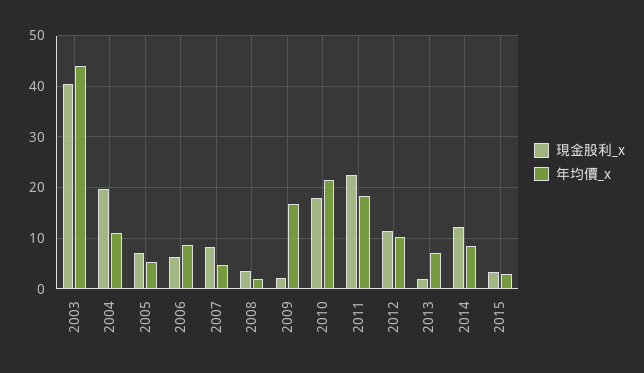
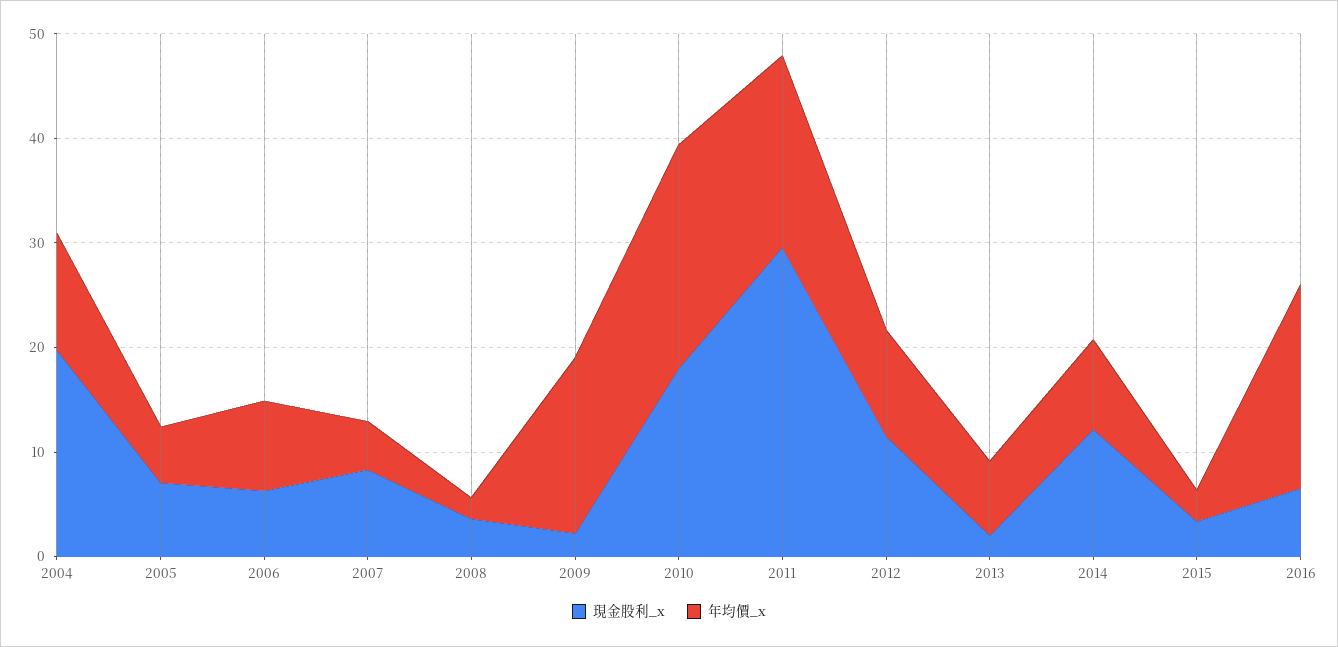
現金股利_x, 2003: 40 -> none
年均價_x, 2003: 44 -> none
現金股利_x, 2011: 22 -> 30
現金股利_x, 2016: none -> 6
年均價_x, 2016: none -> 20

